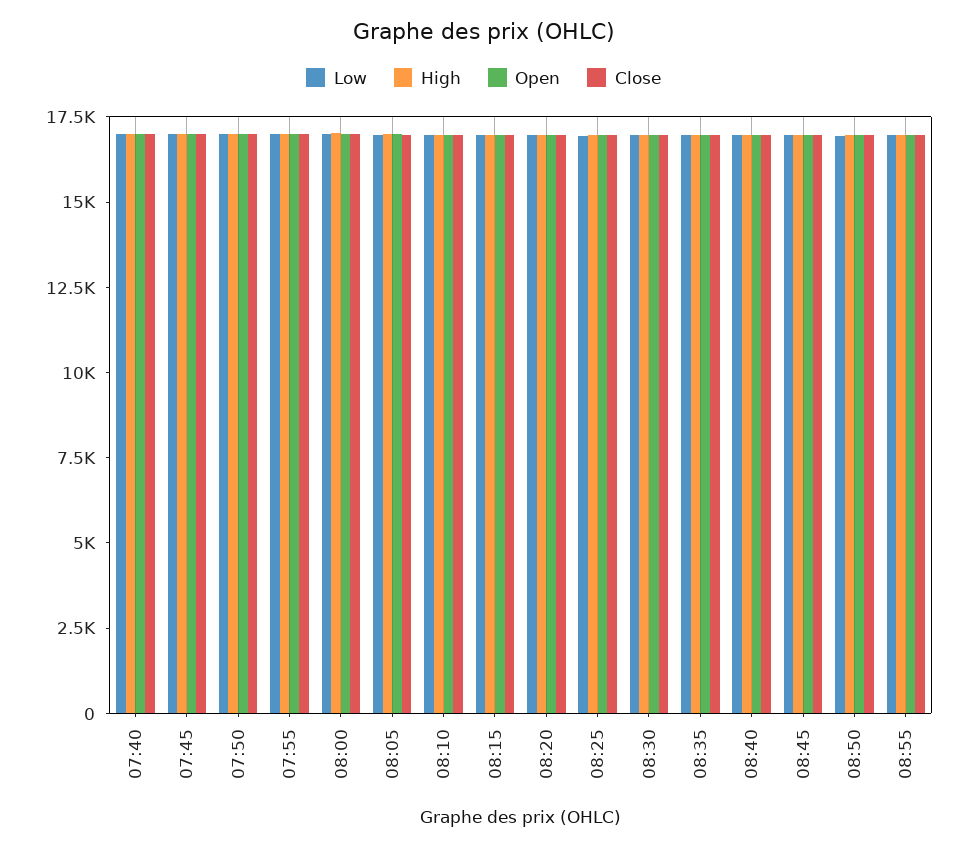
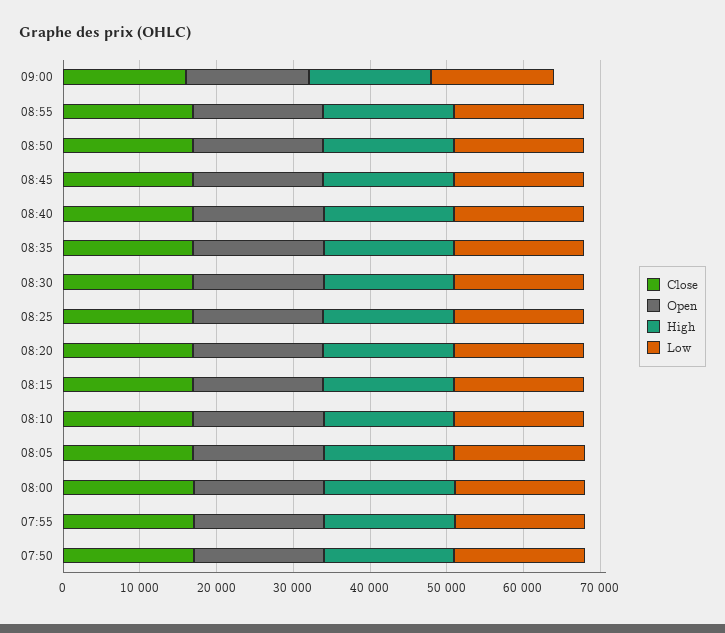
Low, 07:40: 17000 -> none
High, 07:40: 17000 -> none
Open, 07:40: 17000 -> none
Close, 07:40: 17000 -> none
Low, 07:45: 17000 -> none
High, 07:45: 17000 -> none
Open, 07:45: 17000 -> none
Close, 07:45: 17000 -> none
Close, 09:00: none -> 16000
Open, 09:00: none -> 16000
High, 09:00: none -> 16000
Low, 09:00: none -> 16000

